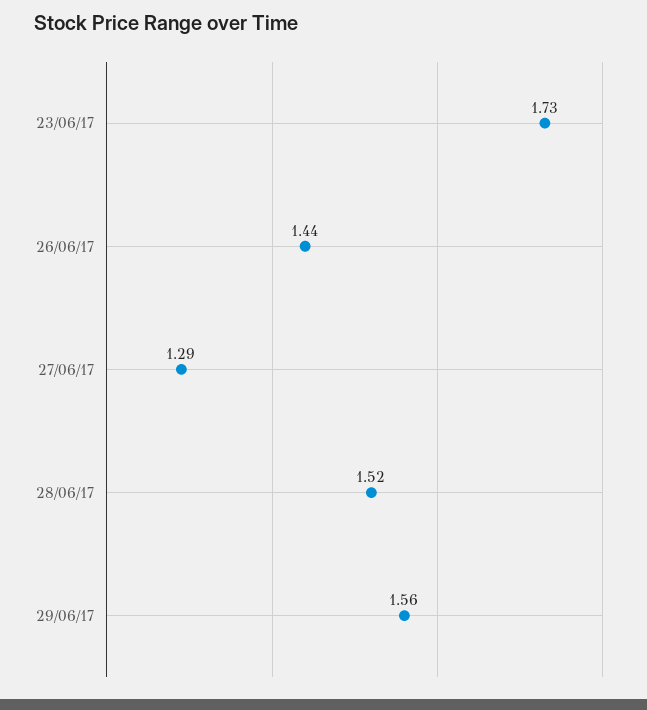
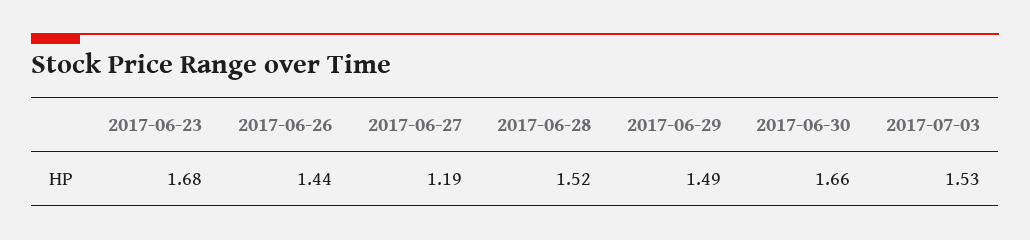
23/06/17: 1.73 -> 1.68
27/06/17: 1.29 -> 1.19
29/06/17: 1.56 -> 1.49
2017-06-30: none -> 1.66
2017-07-03: none -> 1.53

